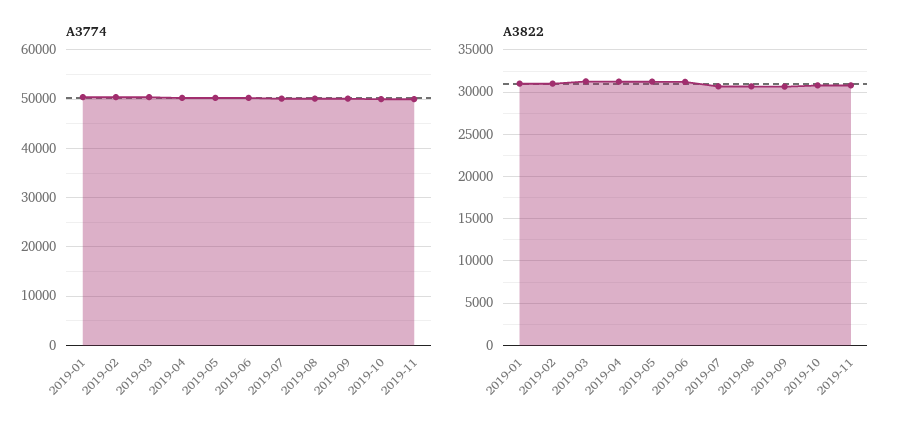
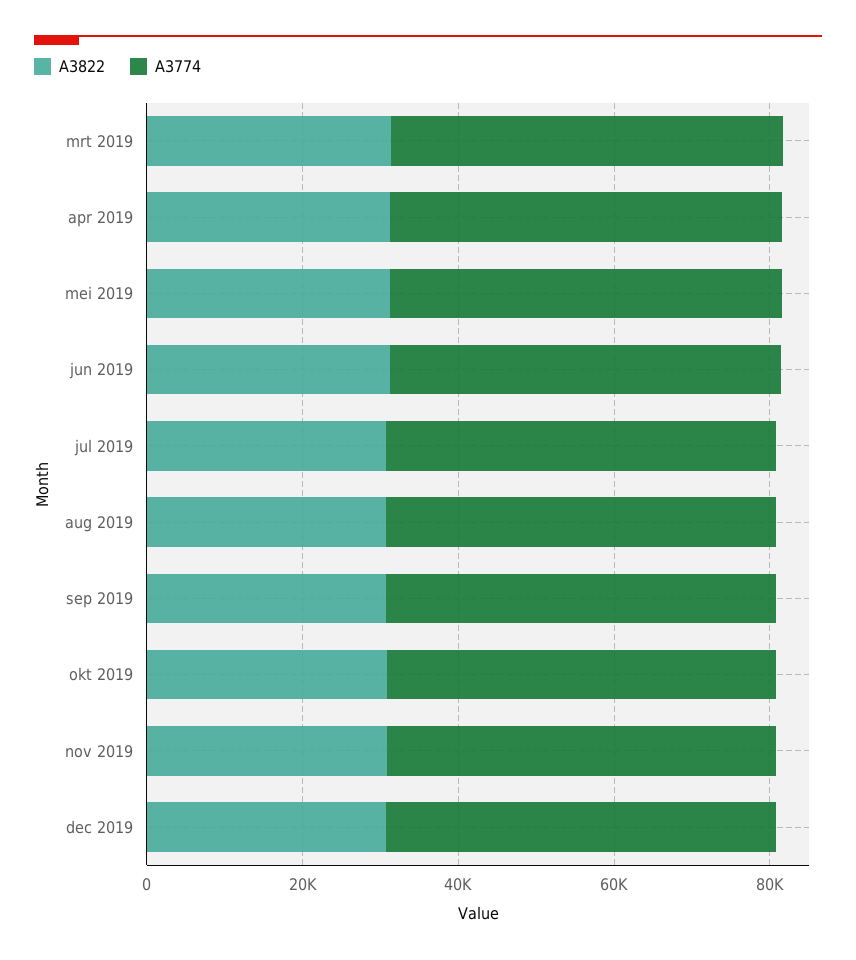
A3774, 2019-01: 50000 -> none
A3774, 2019-02: 50000 -> none
A3822, 2019-01: 31000 -> none
A3822, 2019-02: 31000 -> none
A3822, dec 2019: none -> 30000
A3774, dec 2019: none -> 50000

